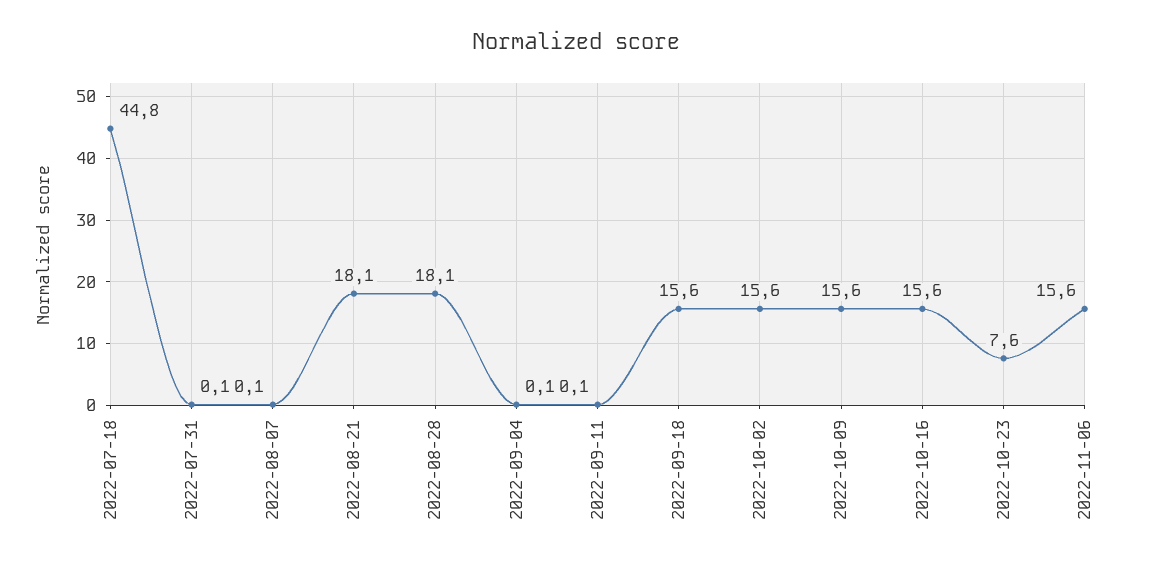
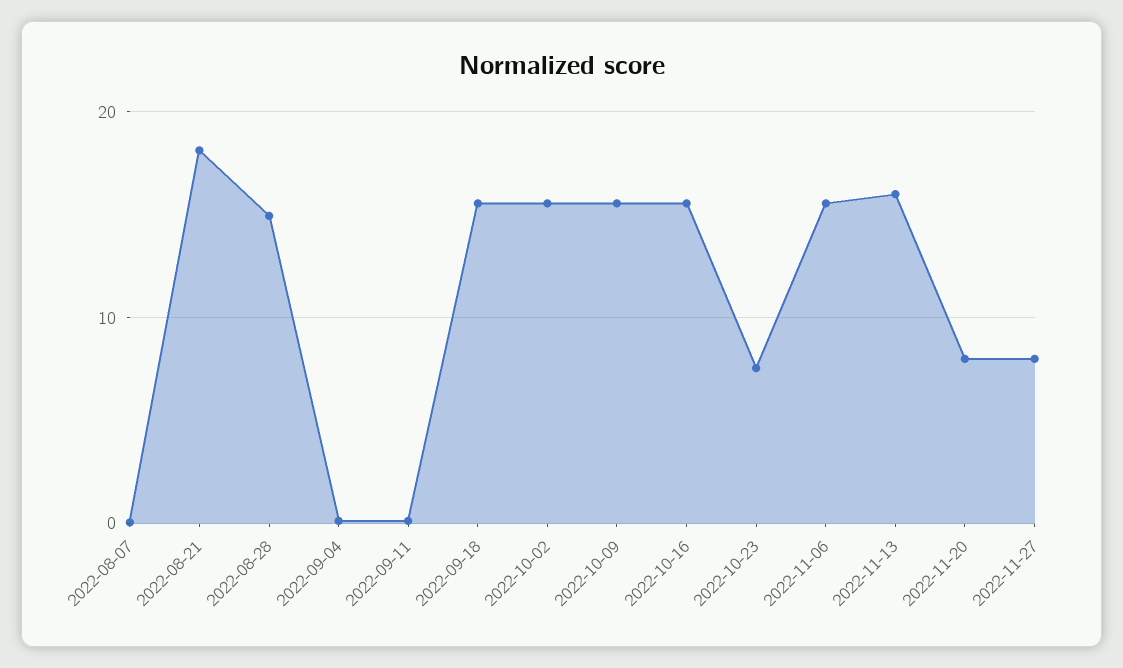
2022-07-18: 44.8 -> none
2022-07-31: 0.1 -> none
2022-08-28: 18.1 -> 15
2022-11-13: none -> 16
2022-11-20: none -> 8
2022-11-27: none -> 8

